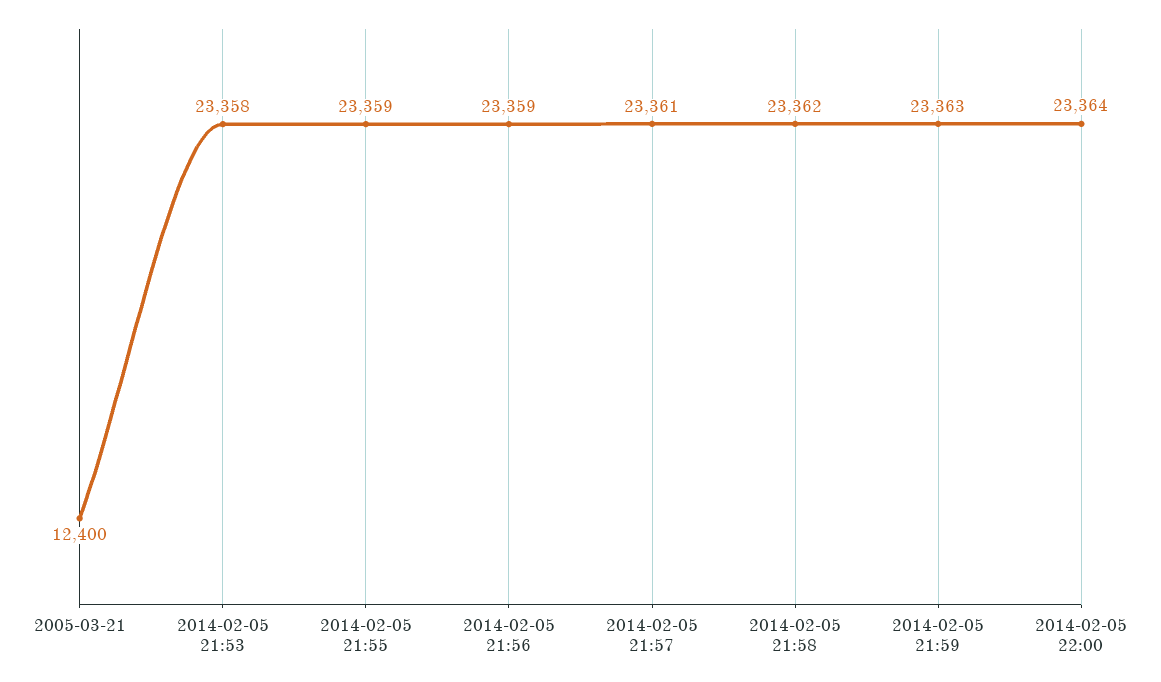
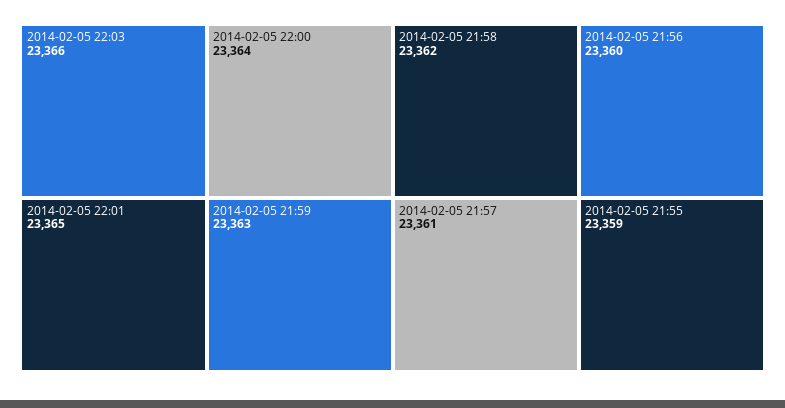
2005-03-21: 12400 -> none
2014-02-05 21:53: 23358 -> none
2014-02-05 21:56: 23359 -> 23360
2014-02-05 22:03: none -> 23366
2014-02-05 22:01: none -> 23365

